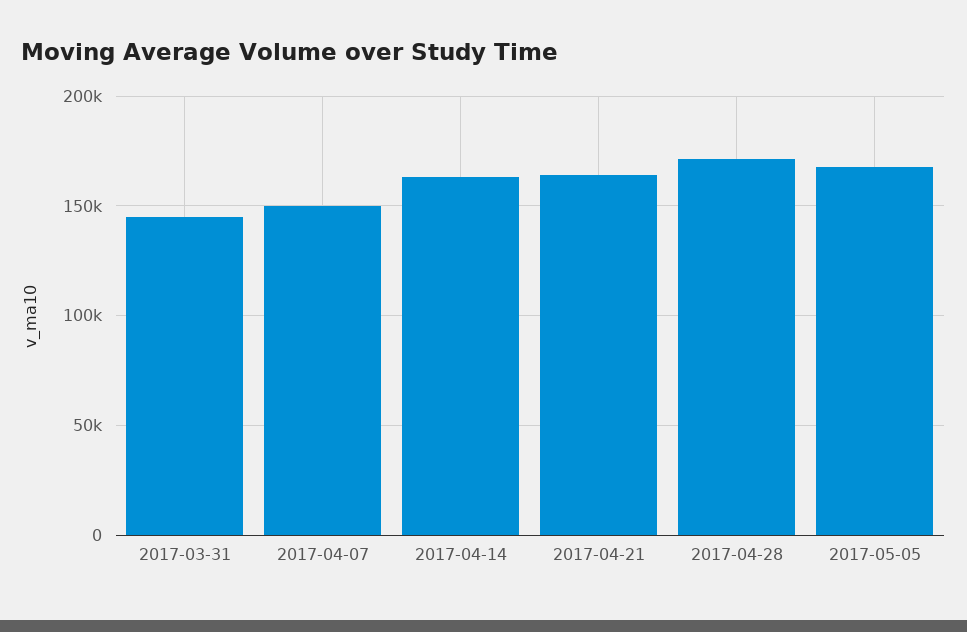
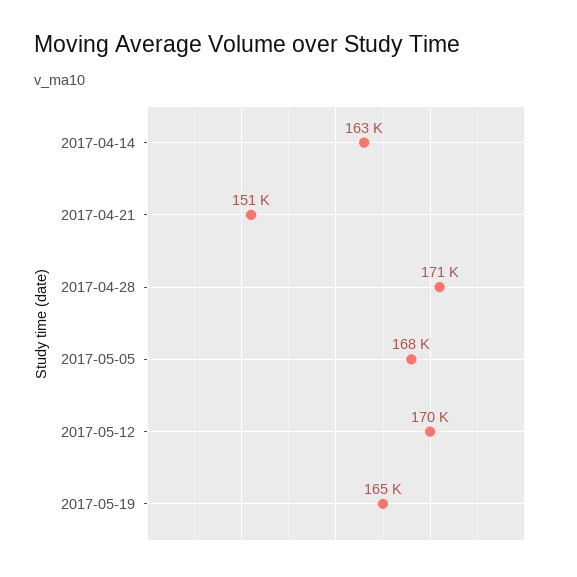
2017-03-31: 145000 -> none
2017-04-07: 150000 -> none
2017-04-21: 165000 -> 151000
2017-05-12: none -> 170000
2017-05-19: none -> 165000

